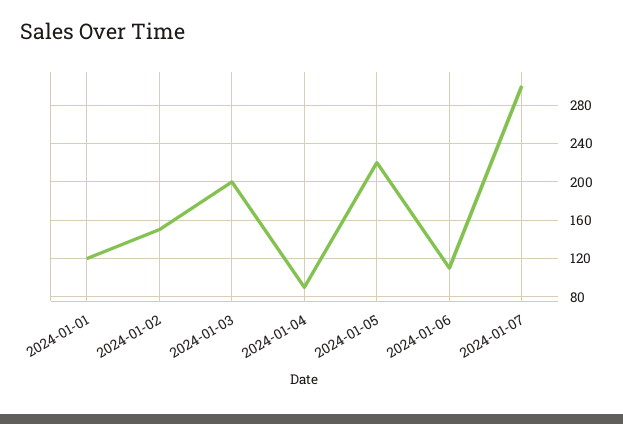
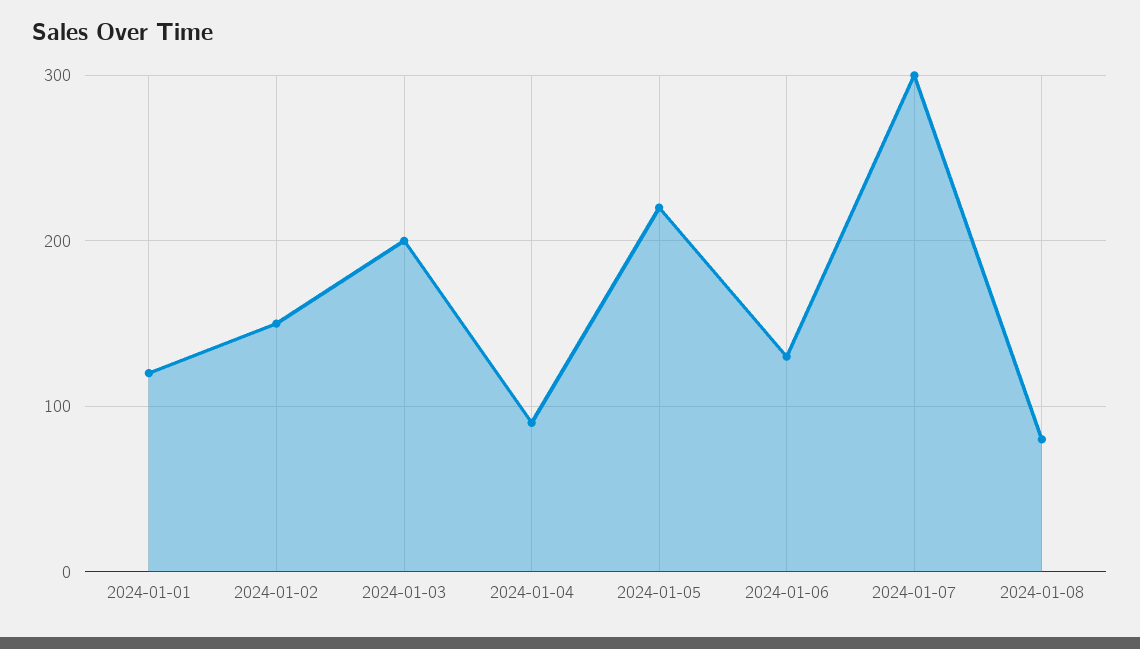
2024-01-06: 110 -> 130
2024-01-08: none -> 80

